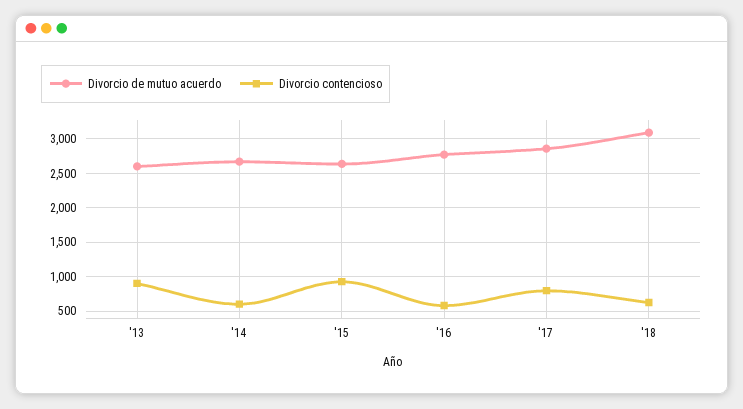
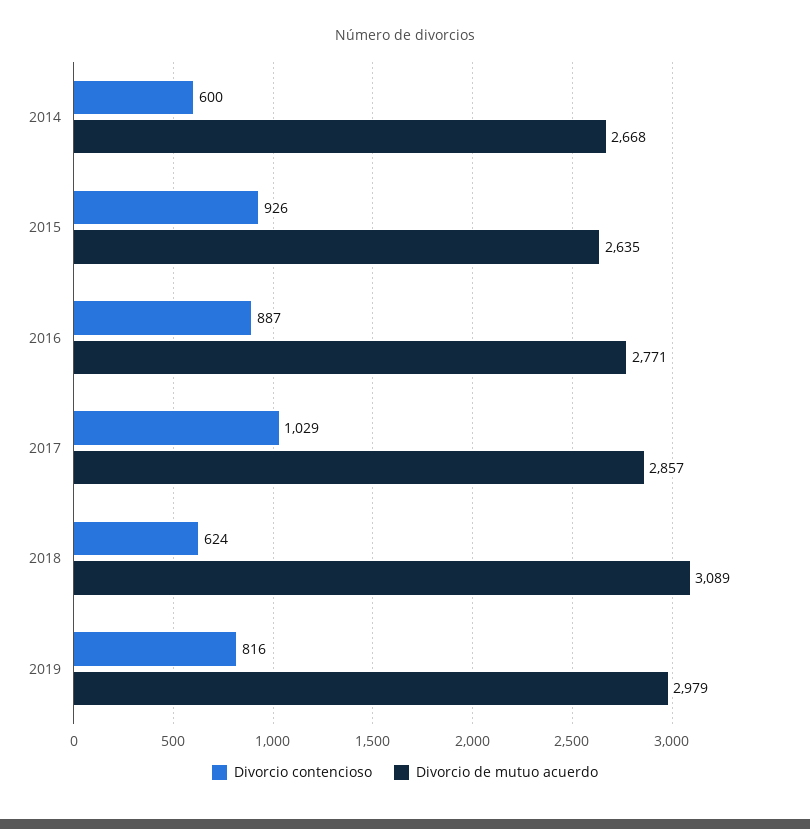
Divorcio de mutuo acuerdo, '13: 2600 -> none
Divorcio contencioso, '13: 900 -> none
Divorcio contencioso, '16: 600 -> 887
Divorcio contencioso, '17: 800 -> 1029
Divorcio contencioso, 2019: none -> 816
Divorcio de mutuo acuerdo, 2019: none -> 2979

